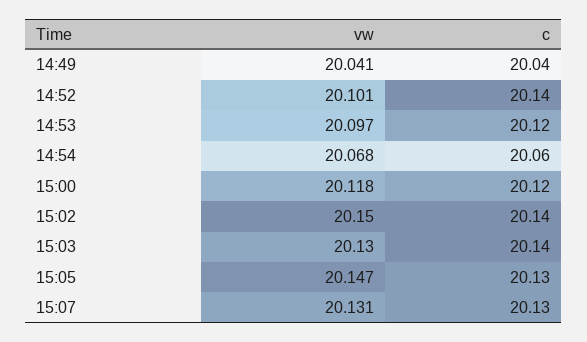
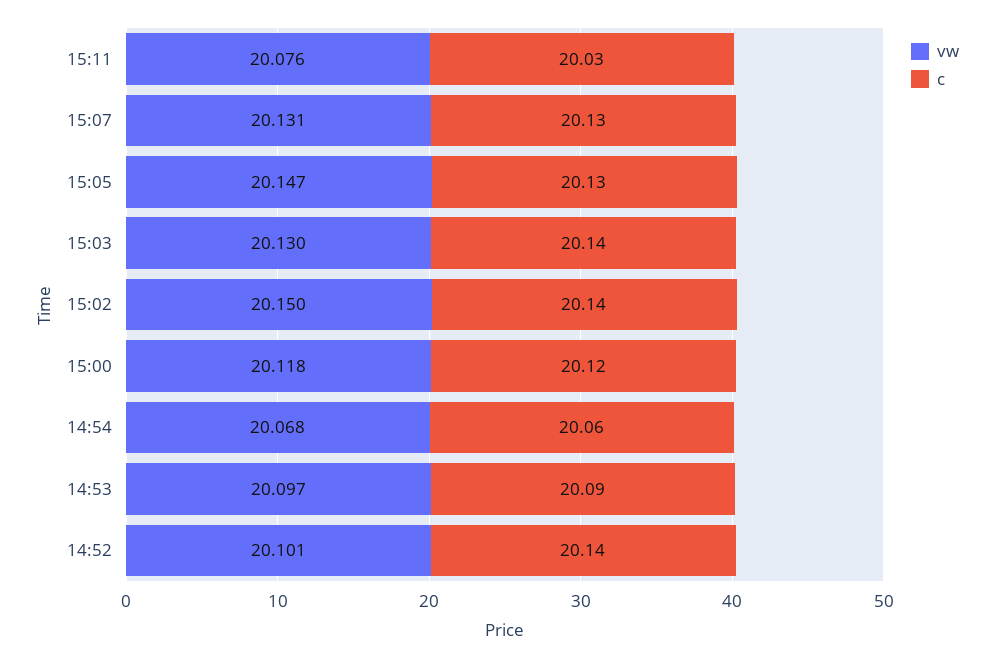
vw, 14:49: 20.041 -> none
c, 14:49: 20.04 -> none
c, 14:53: 20.12 -> 20.09
vw, 15:11: none -> 20.076
c, 15:11: none -> 20.03

